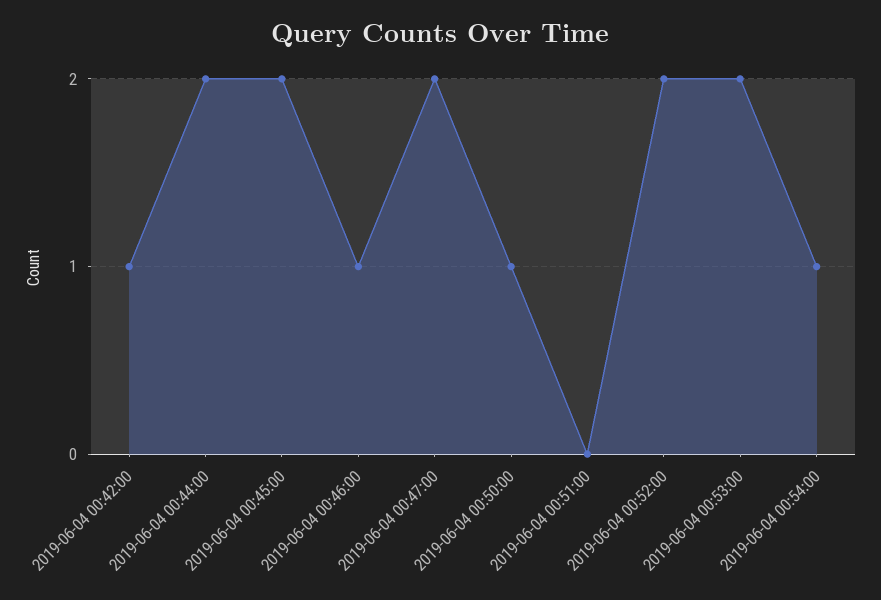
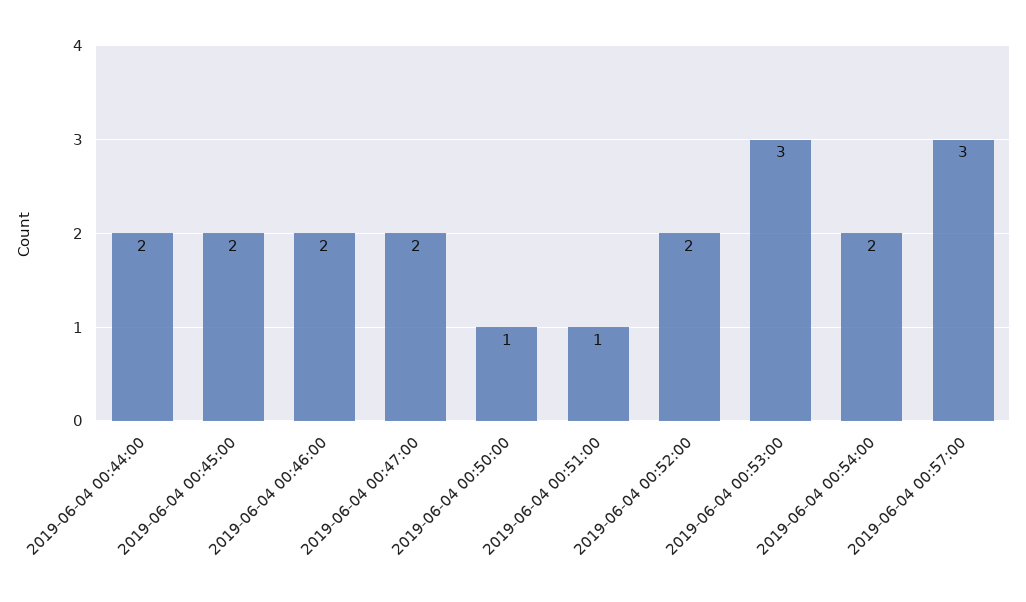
2019-06-04 00:42:00: 1 -> none
2019-06-04 00:46:00: 1 -> 2
2019-06-04 00:51:00: 0 -> 1
2019-06-04 00:53:00: 2 -> 3
2019-06-04 00:54:00: 1 -> 2
2019-06-04 00:57:00: none -> 3

